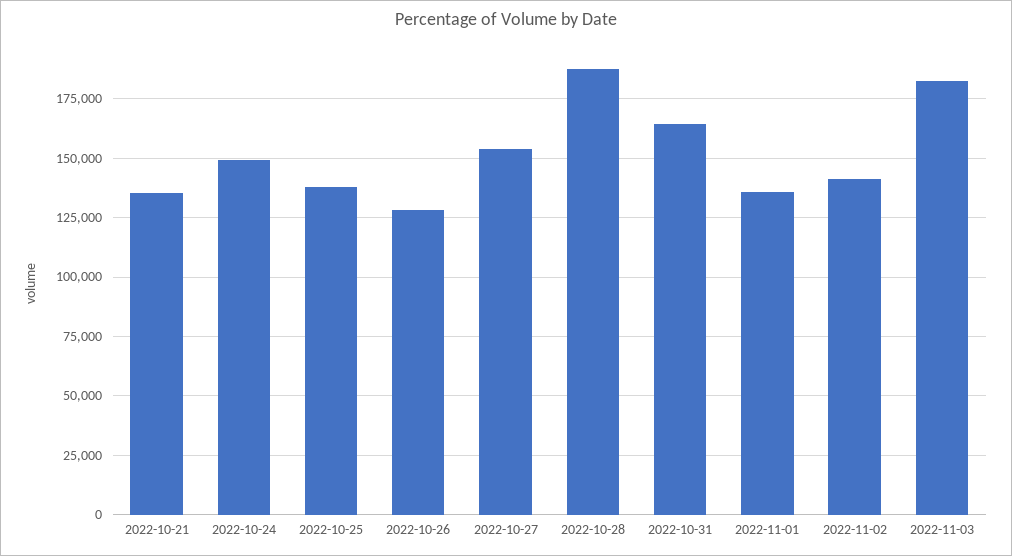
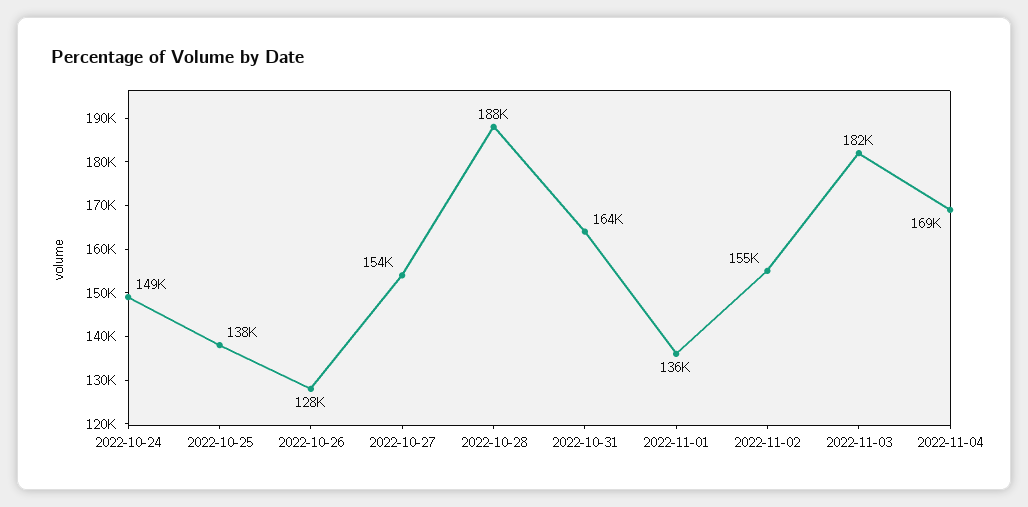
2022-10-21: 135000 -> none
2022-11-02: 140000 -> 155000
2022-11-04: none -> 169000

